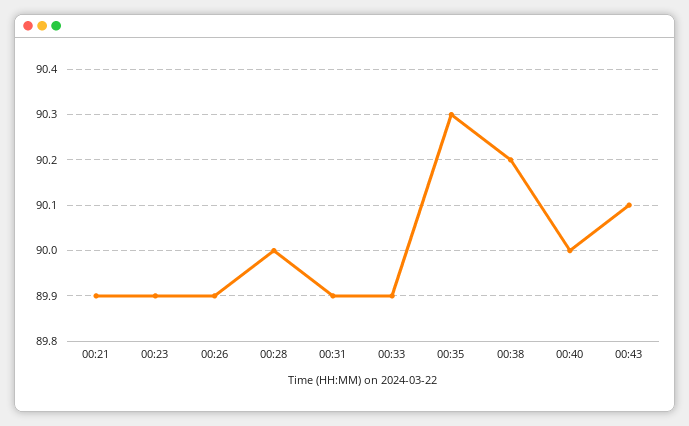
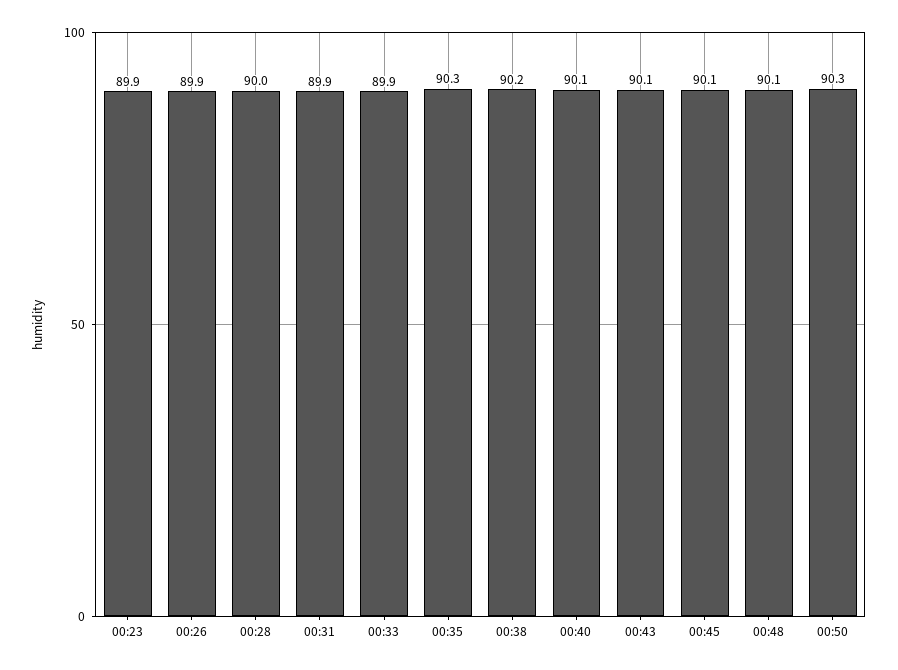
00:21: 89.9 -> none
00:40: 90 -> 90.1
00:45: none -> 90.1
00:48: none -> 90.1
00:50: none -> 90.3

